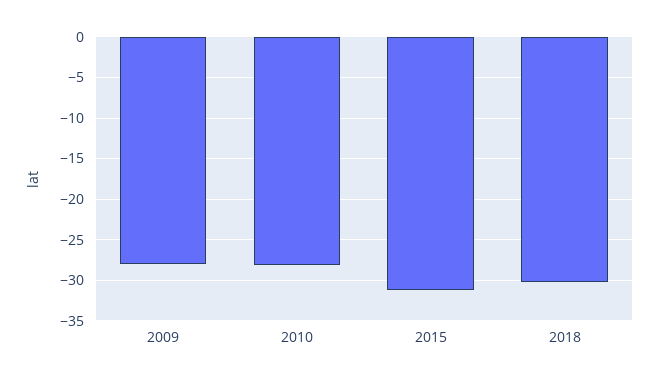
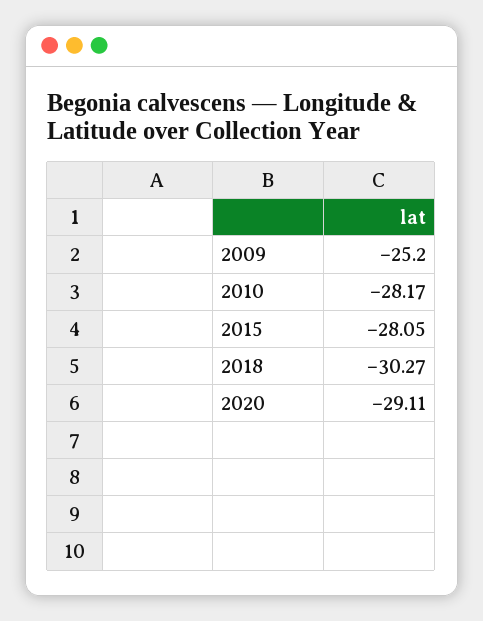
2009: -28 -> -25.2
2015: -31 -> -28.05
2020: none -> -29.11

